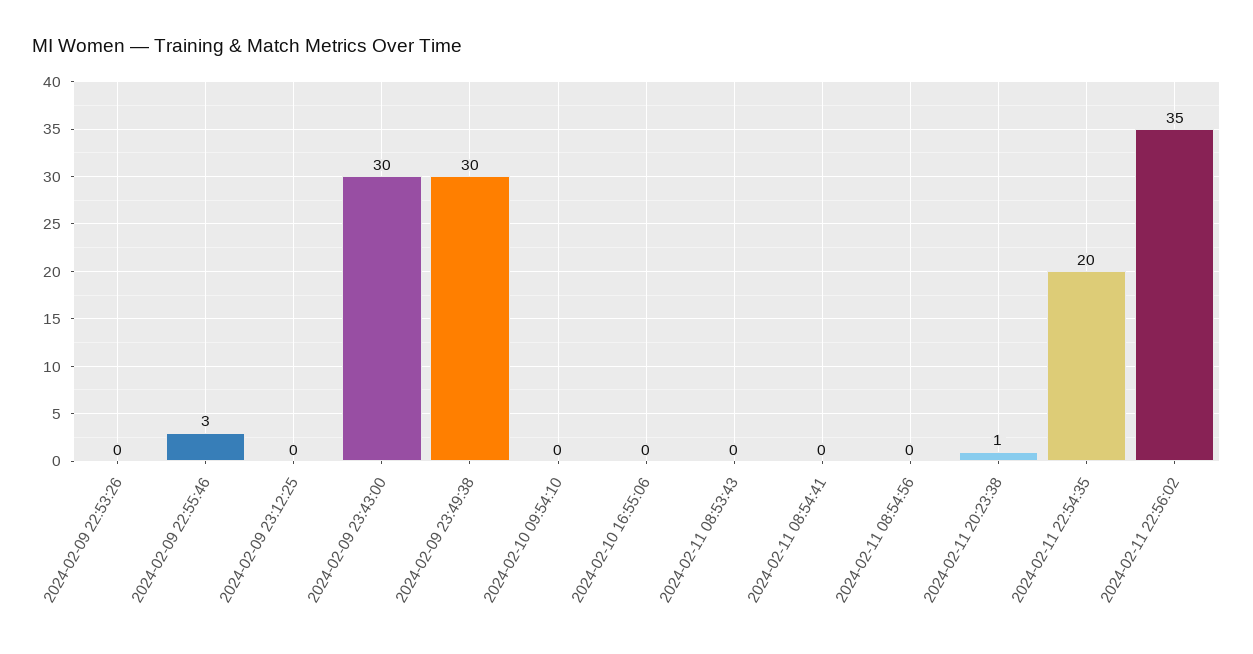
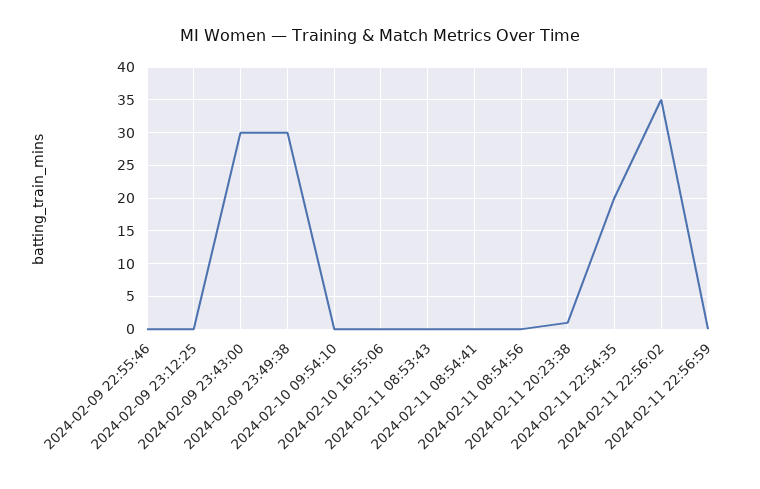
2024-02-09 22:53:26: 0 -> none
2024-02-09 22:55:46: 3 -> 0
2024-02-11 22:56:59: none -> 0

